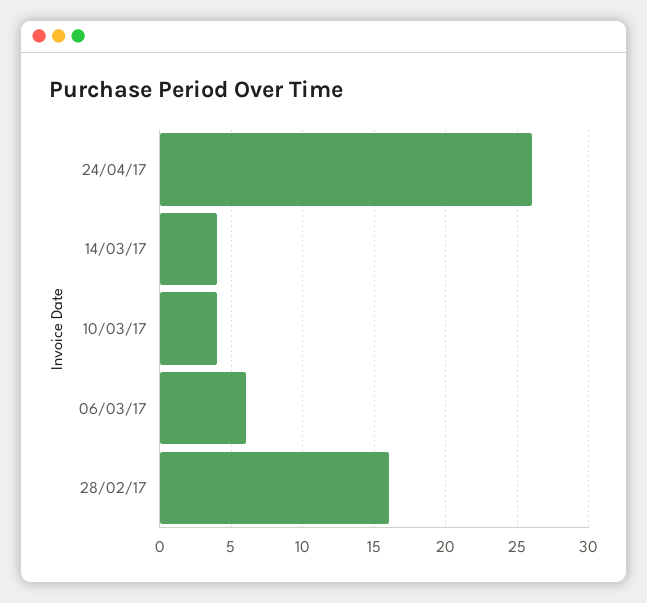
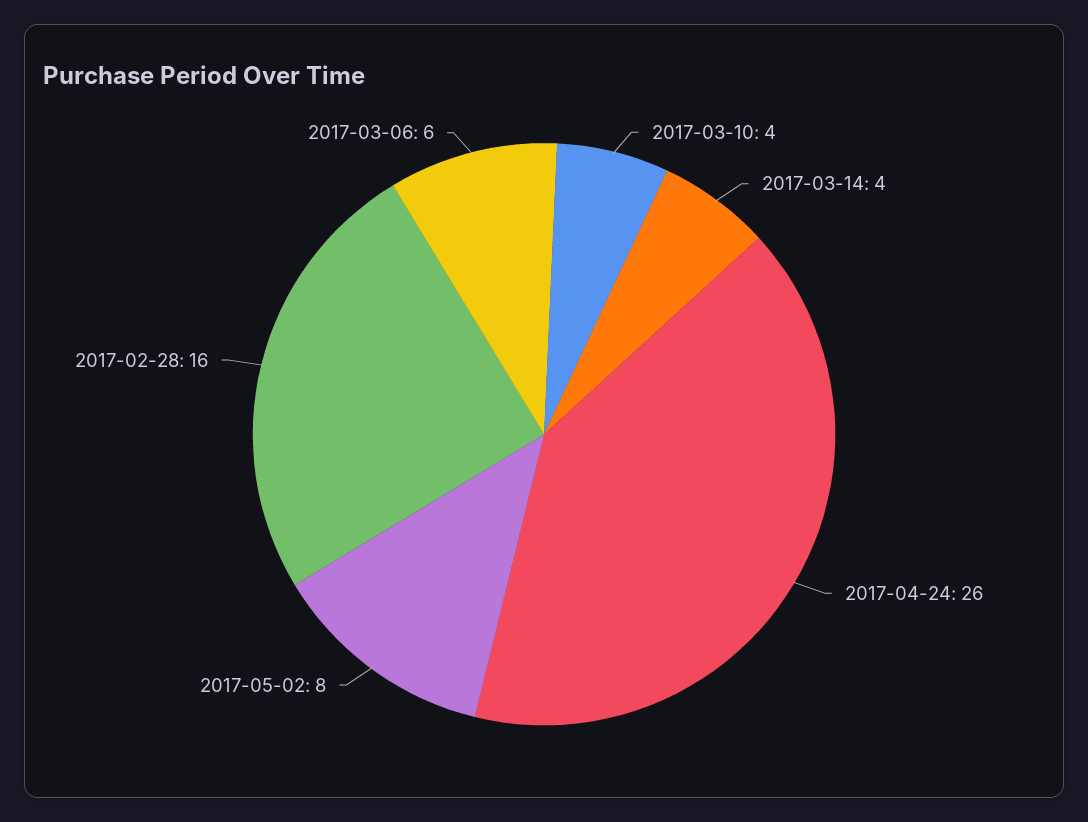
2017-05-02: none -> 8

